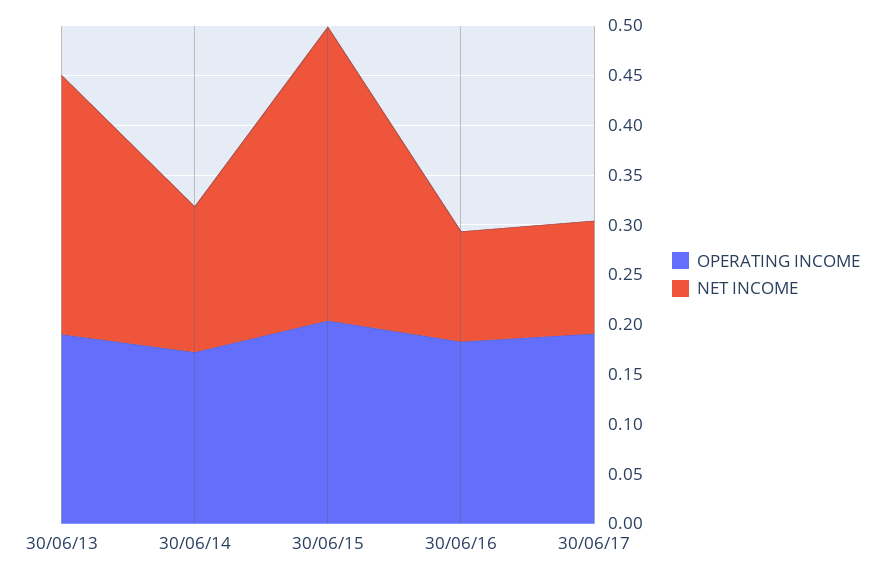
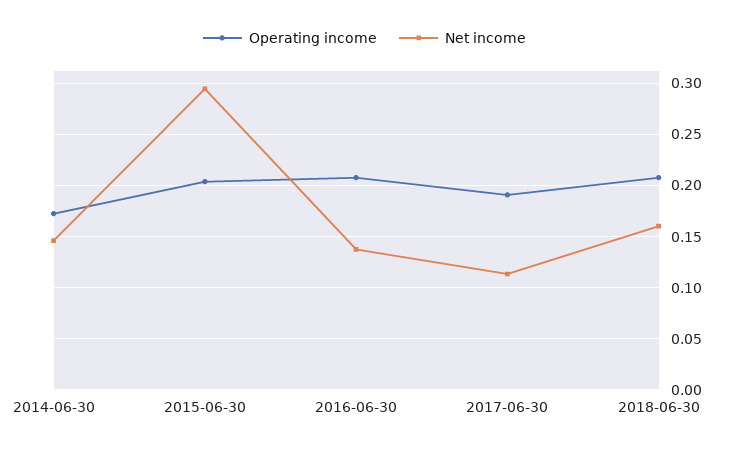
OPERATING INCOME, 30/06/13: 0.19 -> none
NET INCOME, 30/06/13: 0.26 -> none
OPERATING INCOME, 30/06/16: 0.18 -> 0.21
NET INCOME, 30/06/16: 0.11 -> 0.14
OPERATING INCOME, 2018-06-30: none -> 0.21
NET INCOME, 2018-06-30: none -> 0.16

